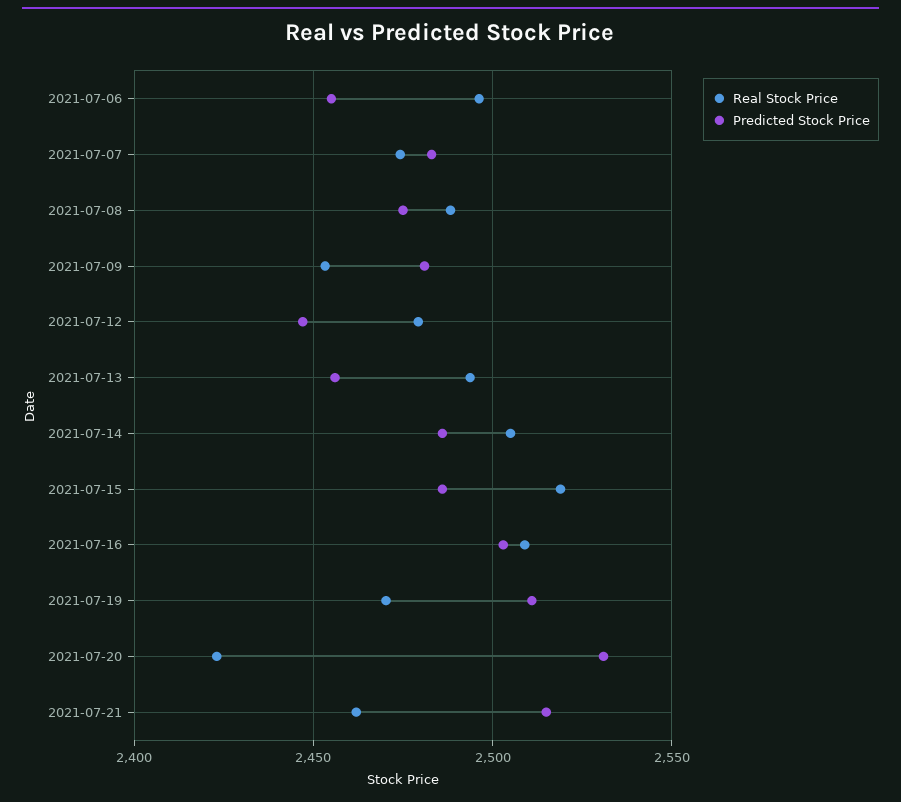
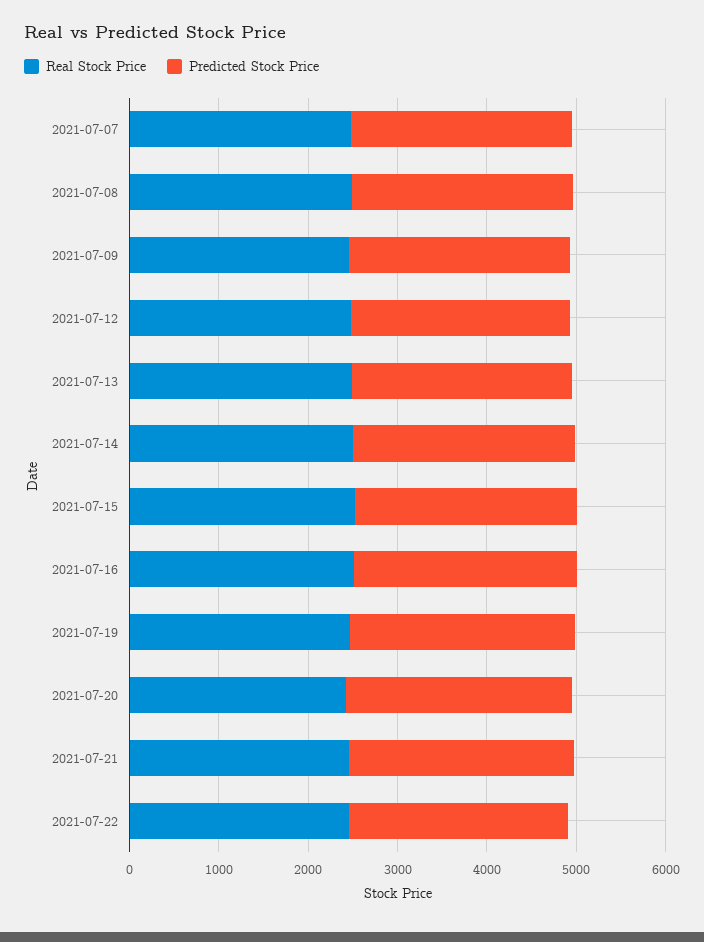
Real Stock Price, 2021-07-06: 2495 -> none
Predicted Stock Price, 2021-07-06: 2455 -> none
Real Stock Price, 2021-07-22: none -> 2400
Predicted Stock Price, 2021-07-22: none -> 2400

